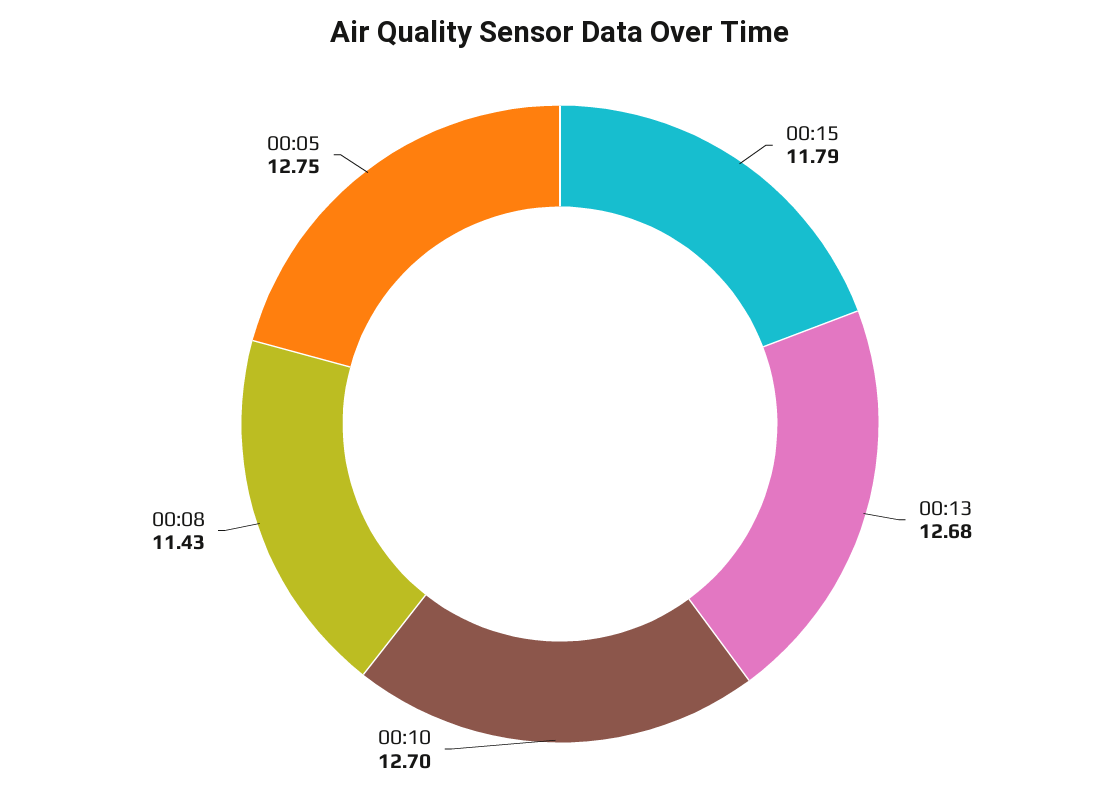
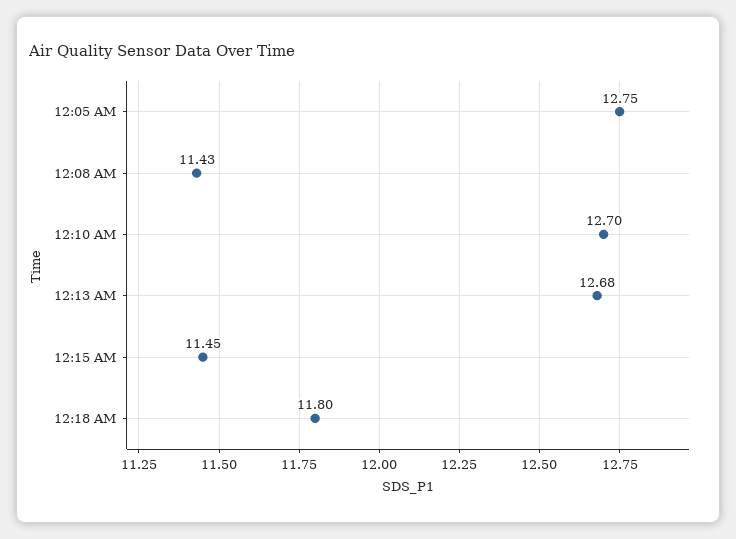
00:15: 11.79 -> 11.45
12:18 AM: none -> 11.8

